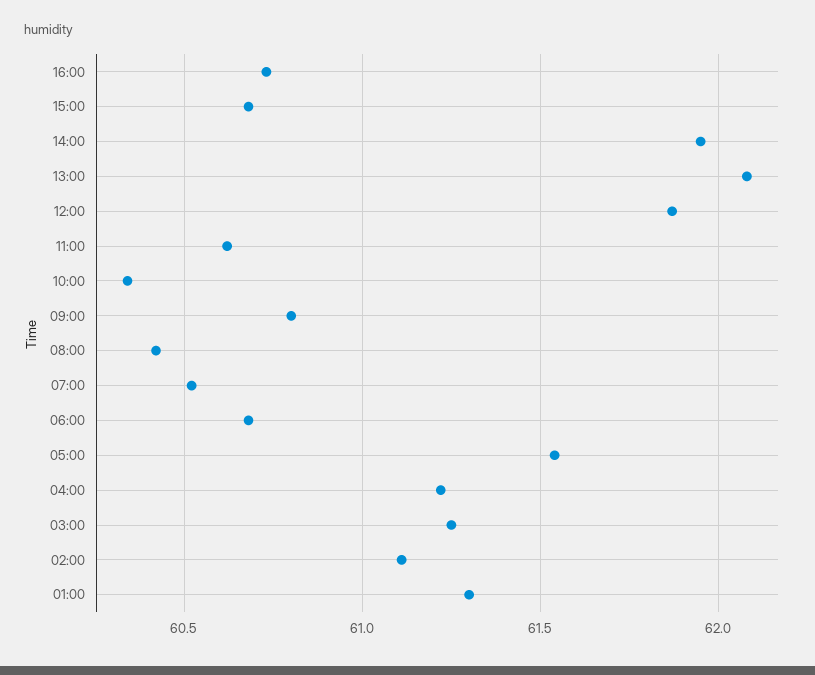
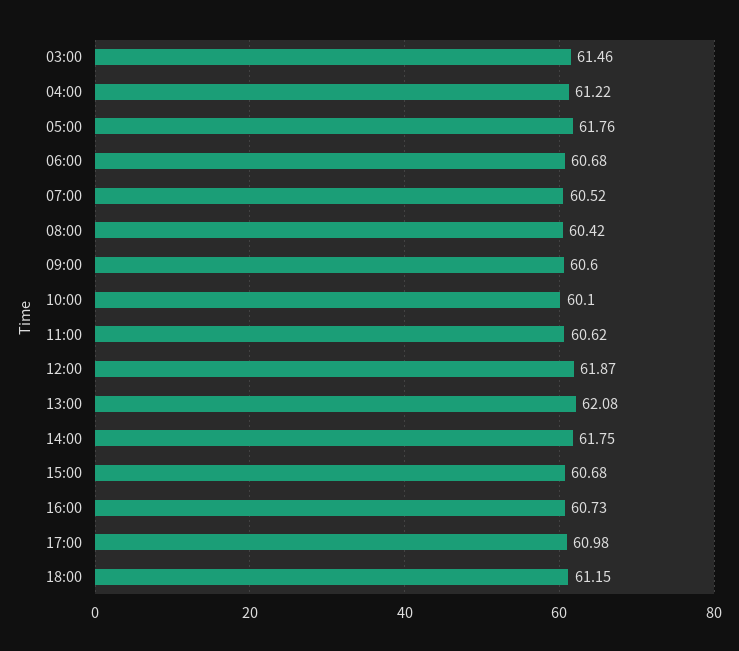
14:00: 61.95 -> 61.75
10:00: 60.35 -> 60.1
09:00: 60.8 -> 60.6
05:00: 61.55 -> 61.76
03:00: 61.25 -> 61.46
02:00: 61.1 -> none
01:00: 61.3 -> none
17:00: none -> 60.98
18:00: none -> 61.15

